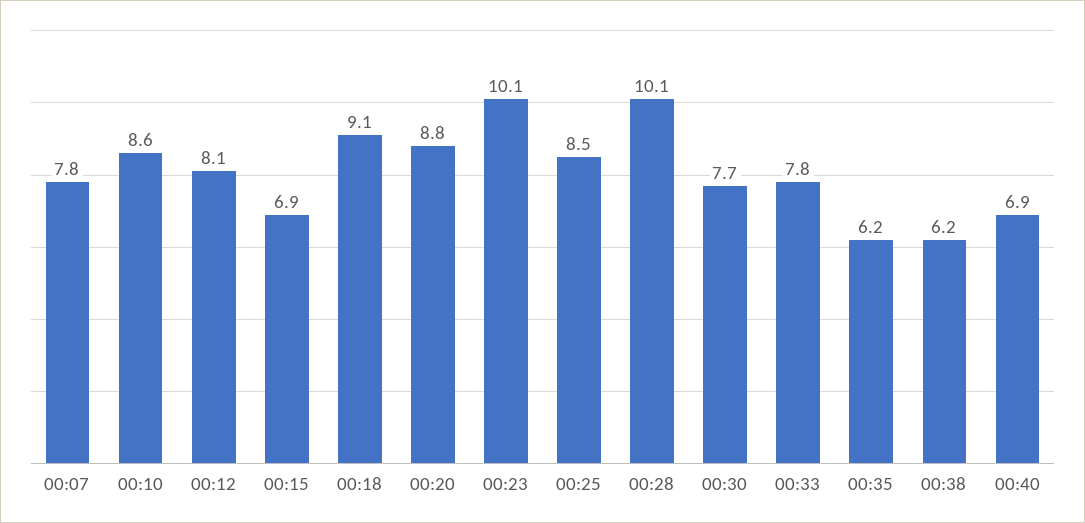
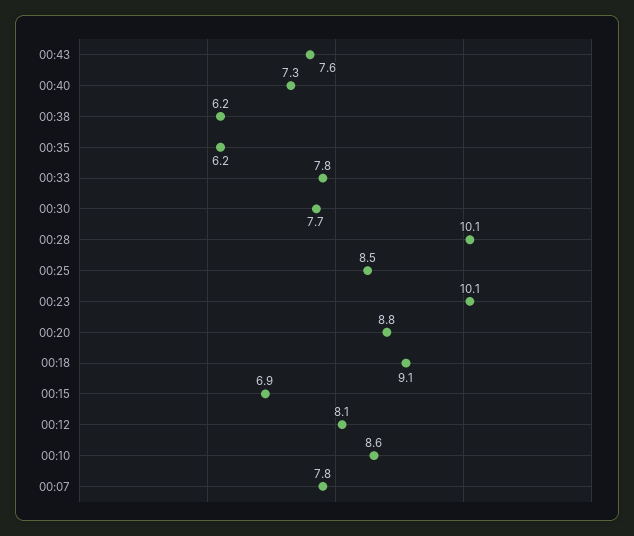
00:40: 6.9 -> 7.3
00:43: none -> 7.6

